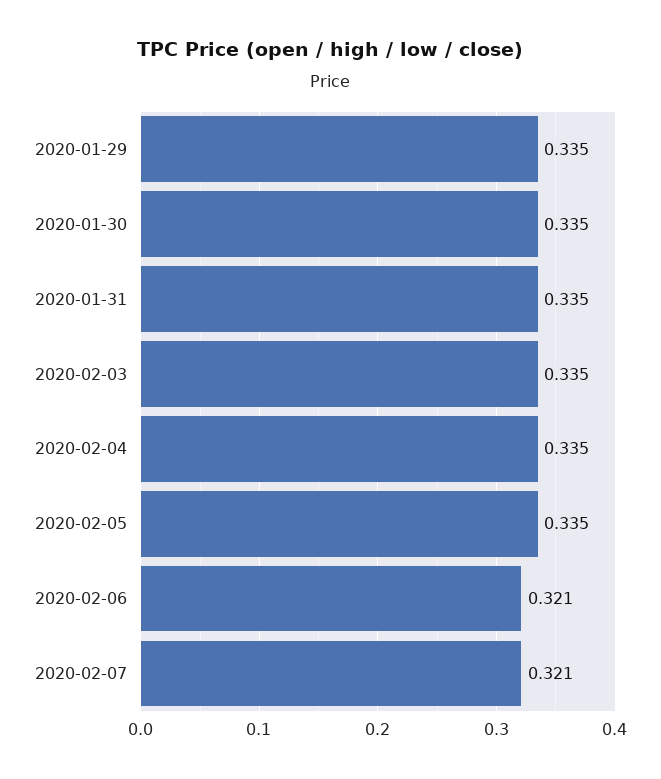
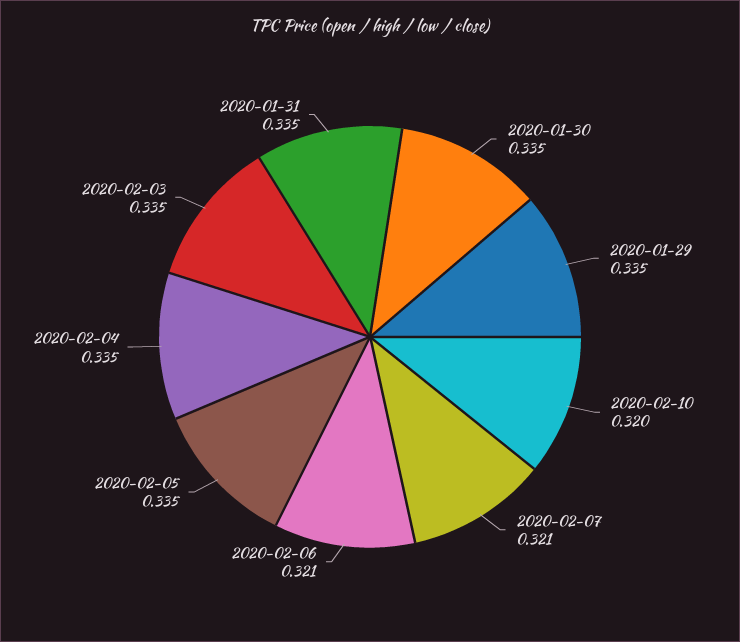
2020-02-10: none -> 0.32

